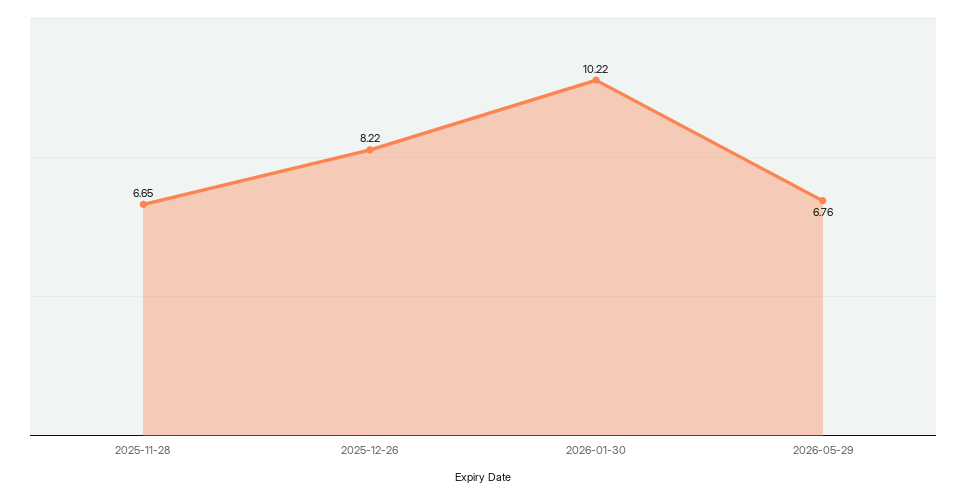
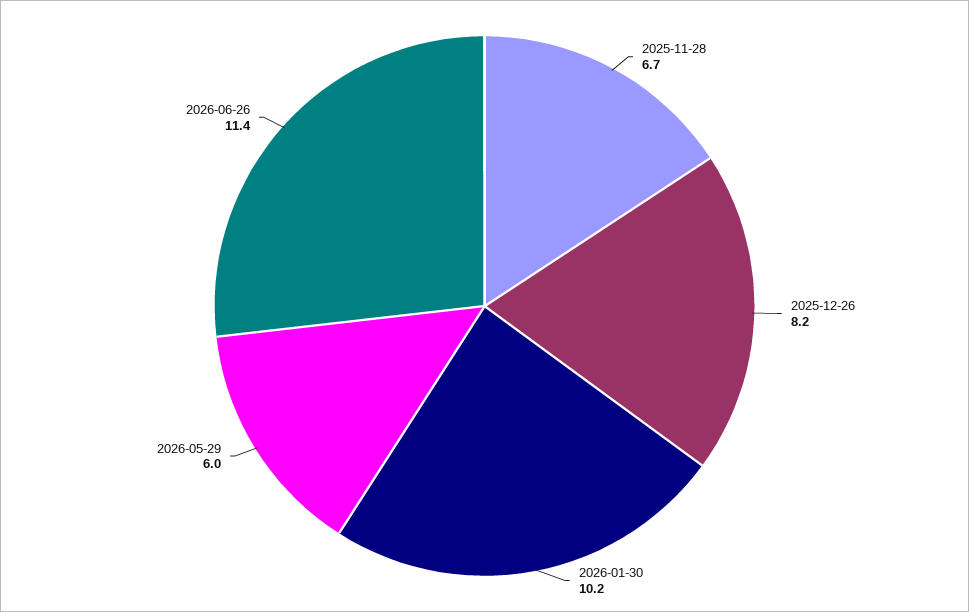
2026-05-29: 6.76 -> 6
2026-06-26: none -> 11.4

